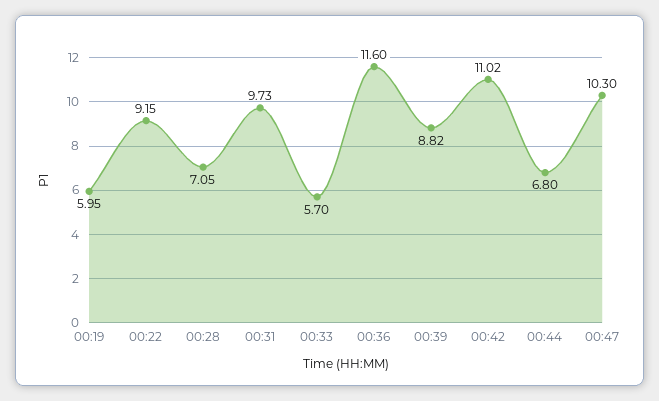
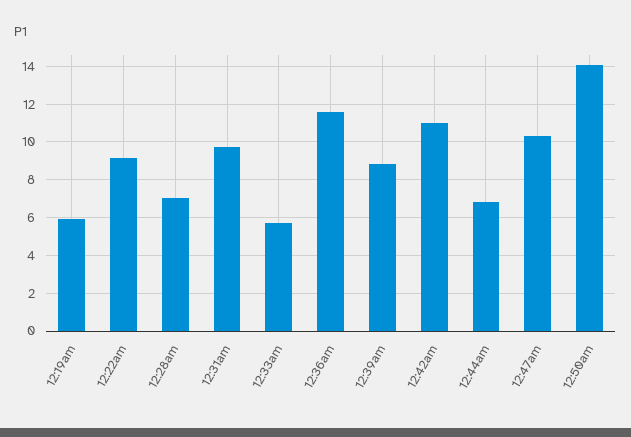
12:50am: none -> 14

